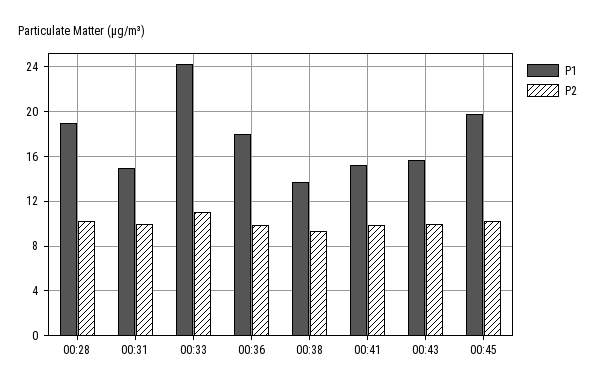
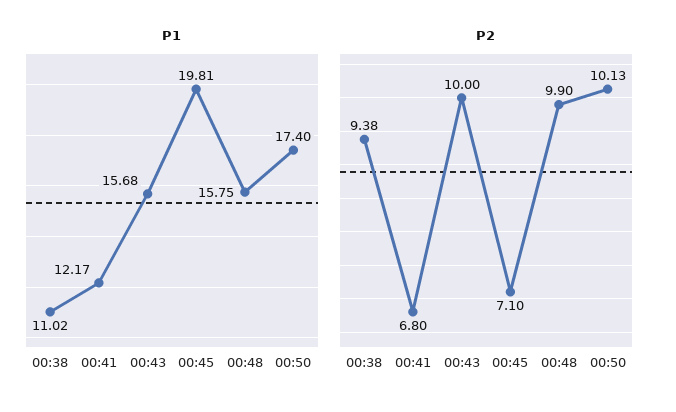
P1, 00:28: 19 -> none
P2, 00:28: 10 -> none
P1, 00:31: 15 -> none
P2, 00:31: 10 -> none
P1, 00:33: 24 -> none
P2, 00:33: 11 -> none
P1, 00:36: 18 -> none
P2, 00:36: 10 -> none
P1, 00:38: 14 -> 11.02
P1, 00:41: 15 -> 12.17
P2, 00:41: 10 -> 6.8
P2, 00:45: 10 -> 7.1
P1, 00:48: none -> 15.75
P1, 00:50: none -> 17.4
P2, 00:48: none -> 9.9
P2, 00:50: none -> 10.13

